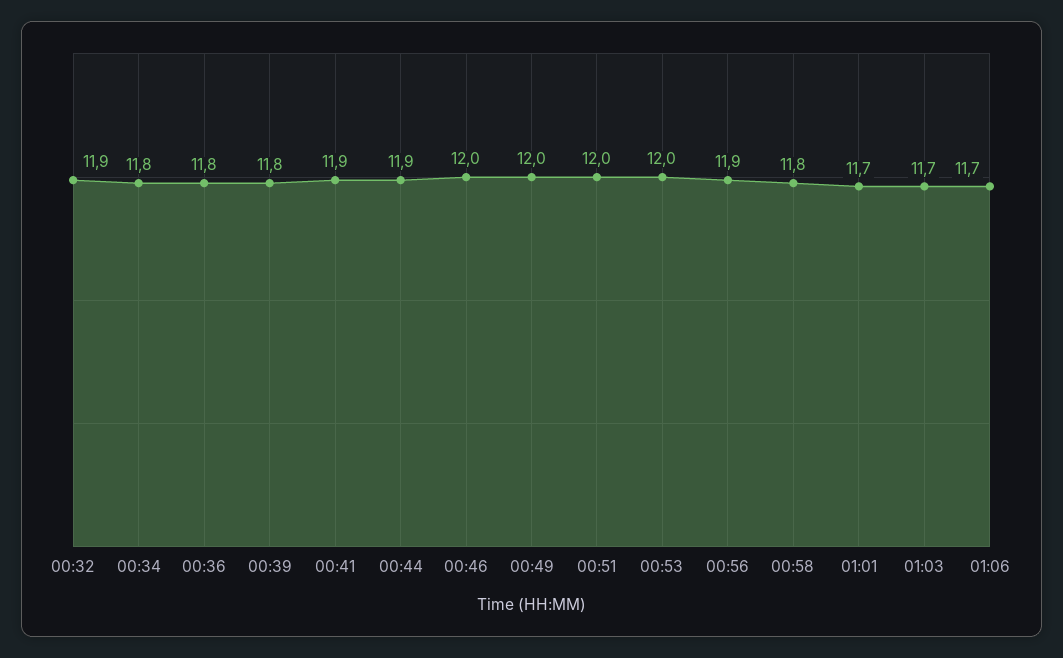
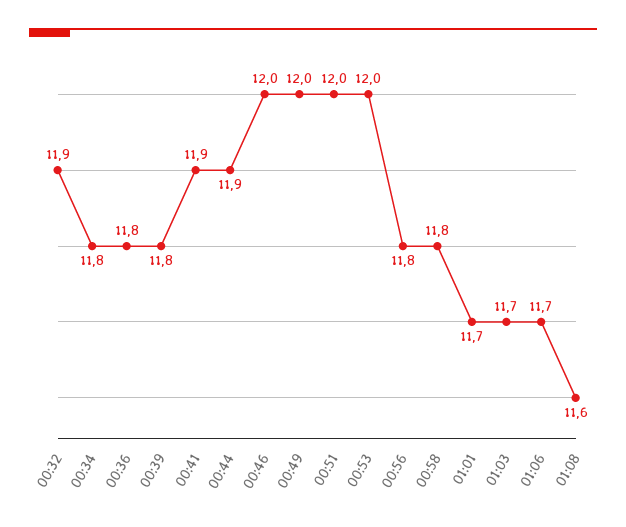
00:56: 11.9 -> 11.8
01:08: none -> 11.6

